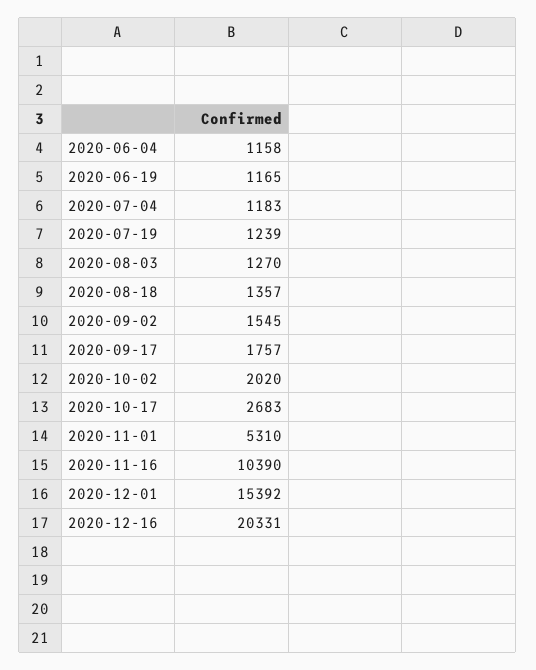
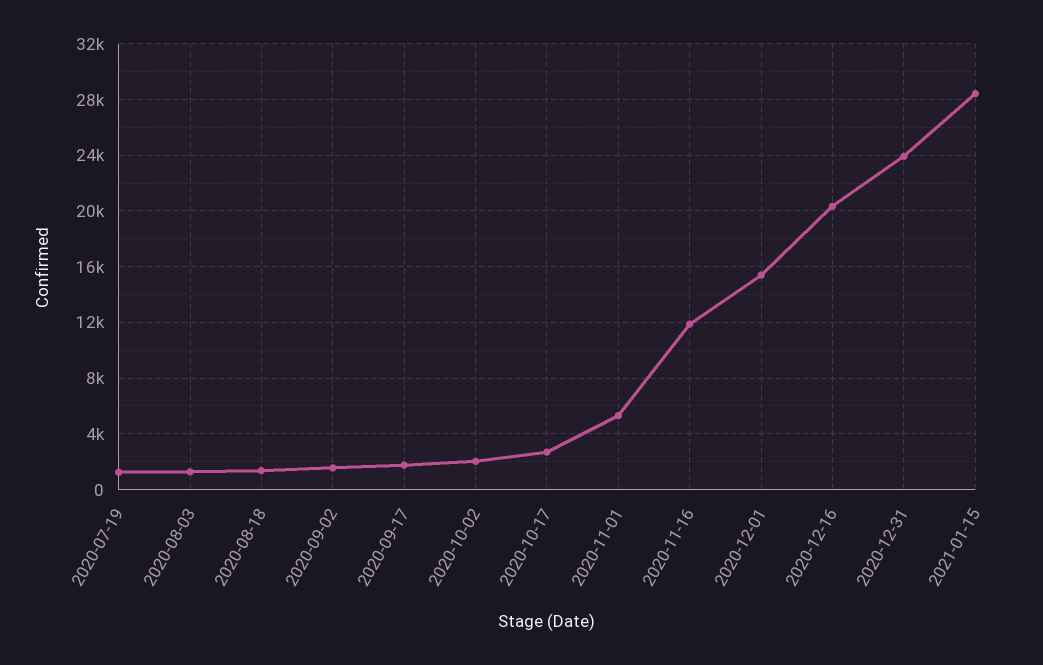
2020-06-04: 1158 -> none
2020-06-19: 1165 -> none
2020-07-04: 1183 -> none
2020-11-16: 10390 -> 12000
2020-12-31: none -> 24000
2021-01-15: none -> 28500

